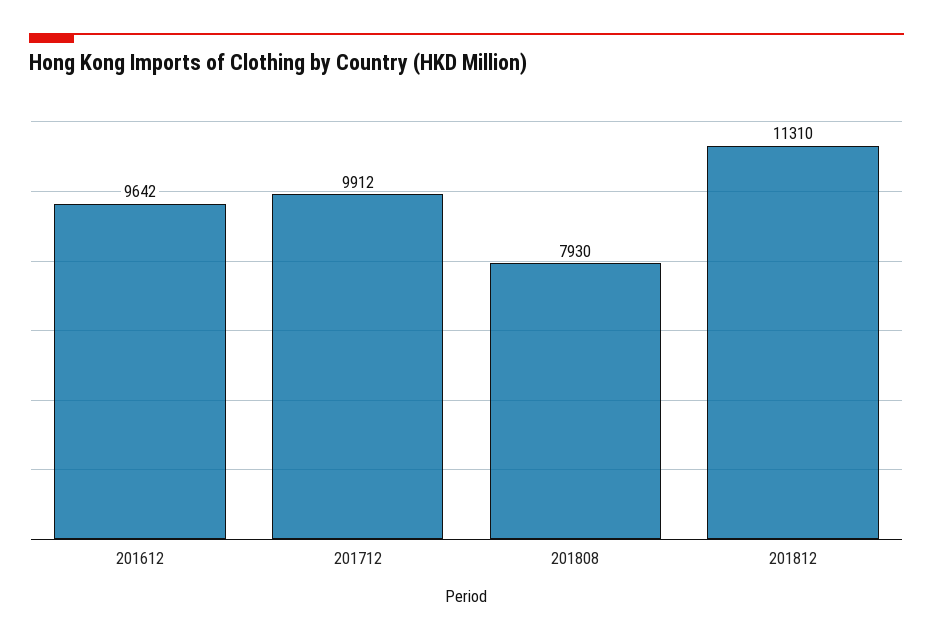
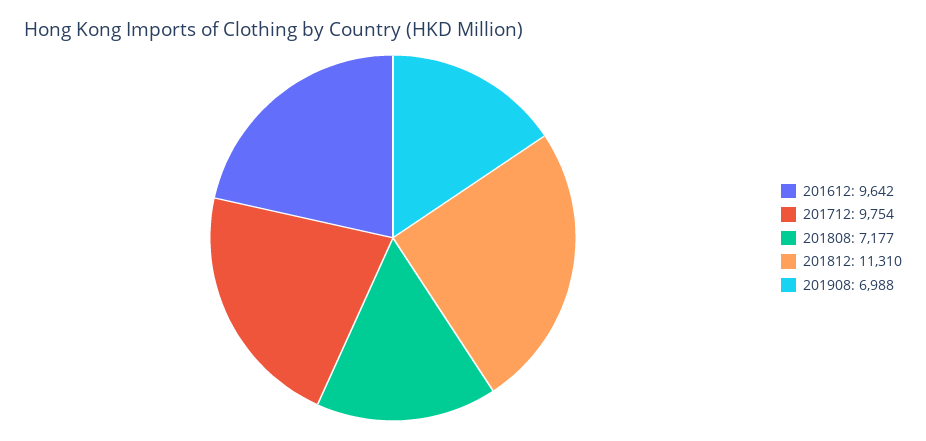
201712: 9912 -> 9754
201808: 7930 -> 7177
201908: none -> 6988

